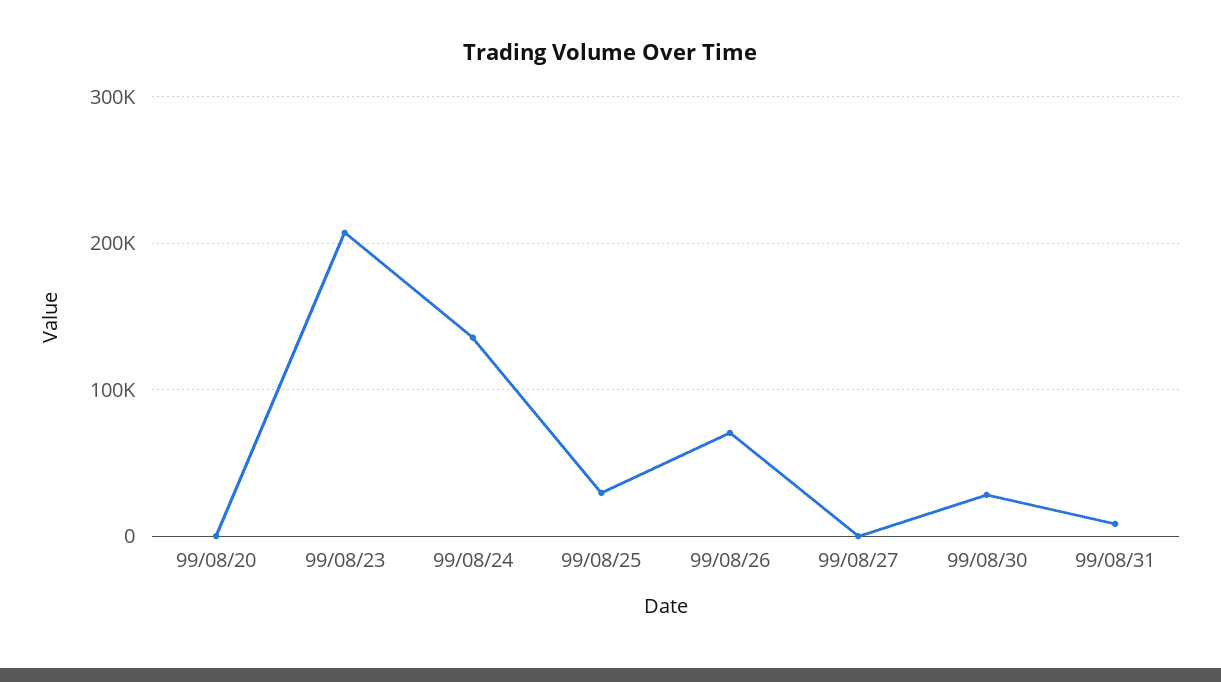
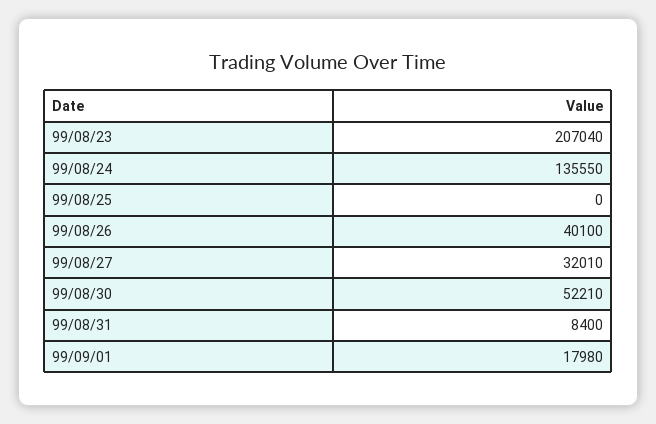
99/08/20: 0 -> none
99/08/25: 30000 -> 0
99/08/26: 70000 -> 40100
99/08/27: 0 -> 32010
99/08/30: 30000 -> 52210
99/09/01: none -> 17980

